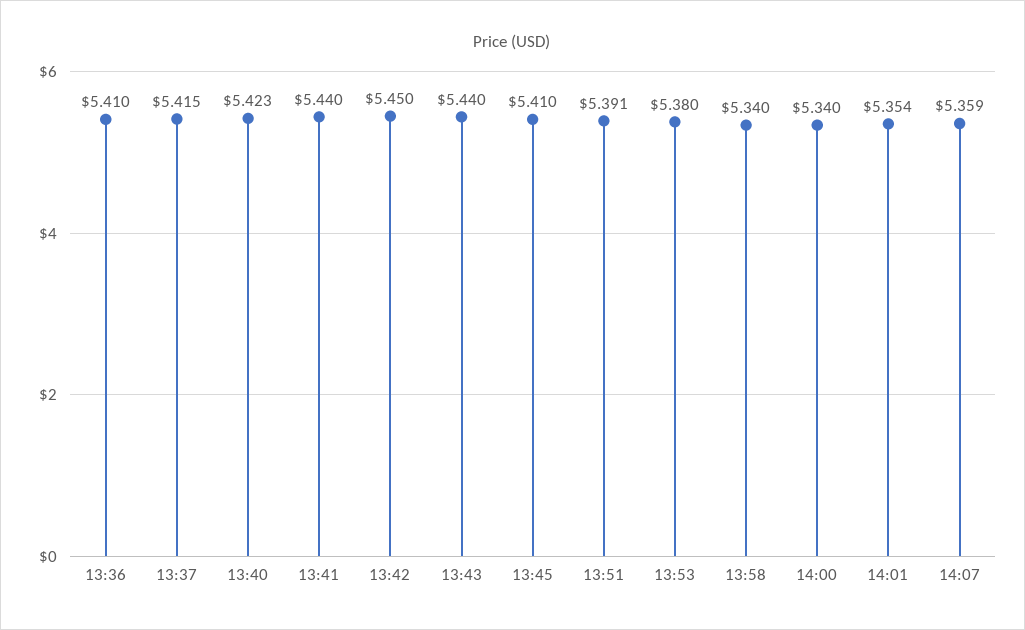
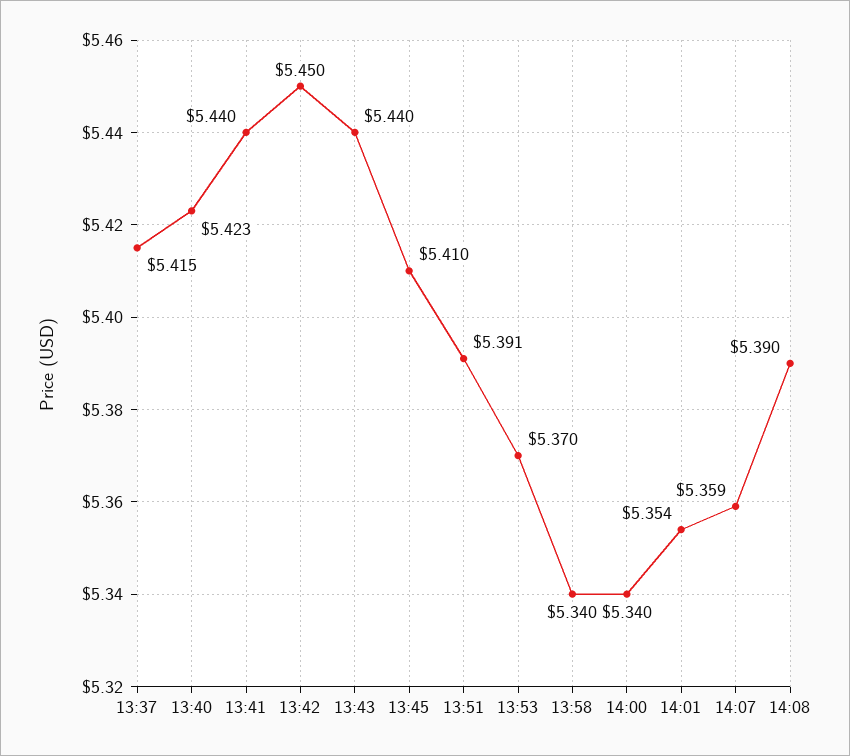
13:36: 5.41 -> none
13:53: 5.38 -> 5.37
14:08: none -> 5.39

